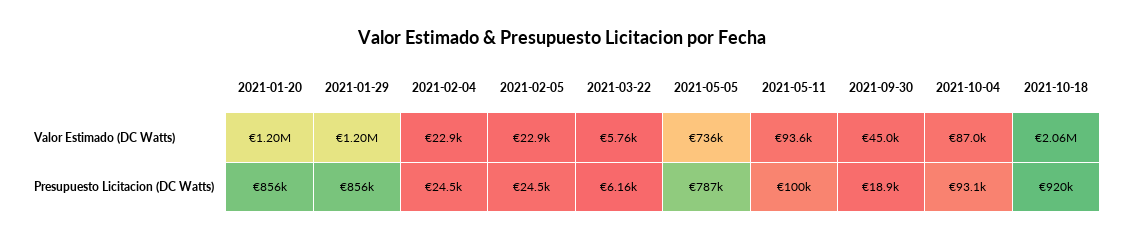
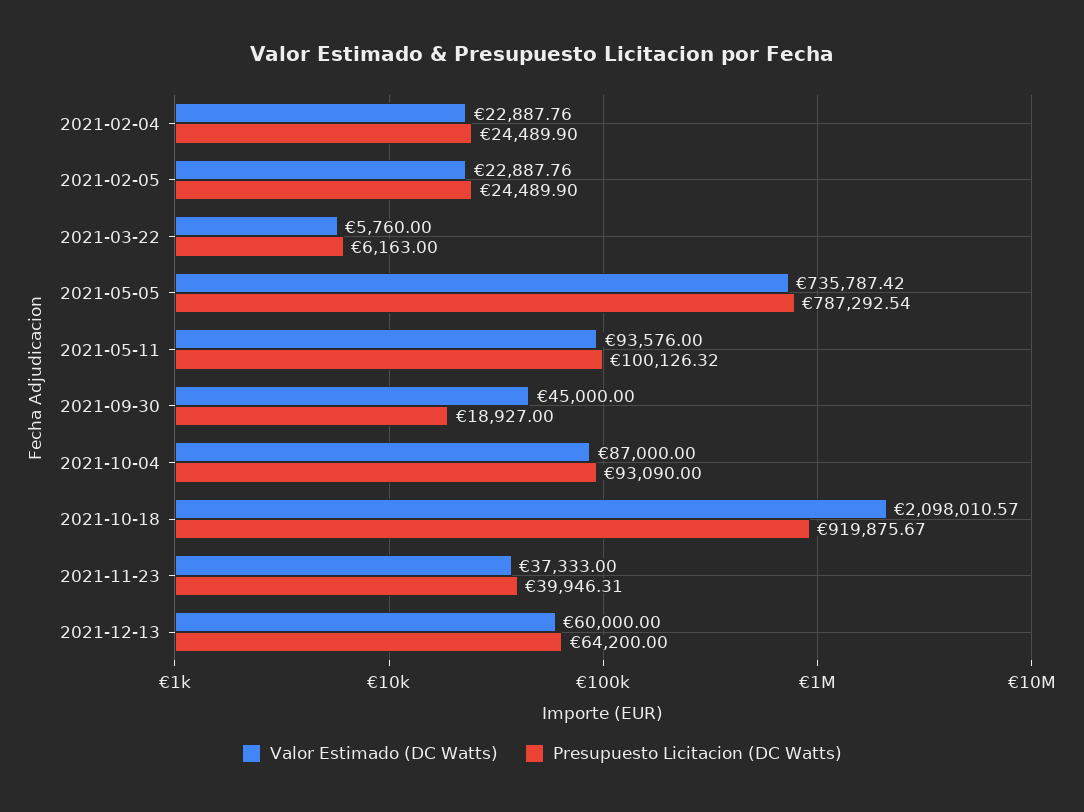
Valor Estimado (DC Watts), 2021-01-20: 1200000 -> none
Valor Estimado (DC Watts), 2021-01-29: 1200000 -> none
Valor Estimado (DC Watts), 2021-10-18: 2060000 -> 2098010.57
Presupuesto Licitacion (DC Watts), 2021-01-20: 856000 -> none
Presupuesto Licitacion (DC Watts), 2021-01-29: 856000 -> none
Valor Estimado (DC Watts), 2021-11-23: none -> 37333
Presupuesto Licitacion (DC Watts), 2021-11-23: none -> 39946.31
Valor Estimado (DC Watts), 2021-12-13: none -> 60000
Presupuesto Licitacion (DC Watts), 2021-12-13: none -> 64200

